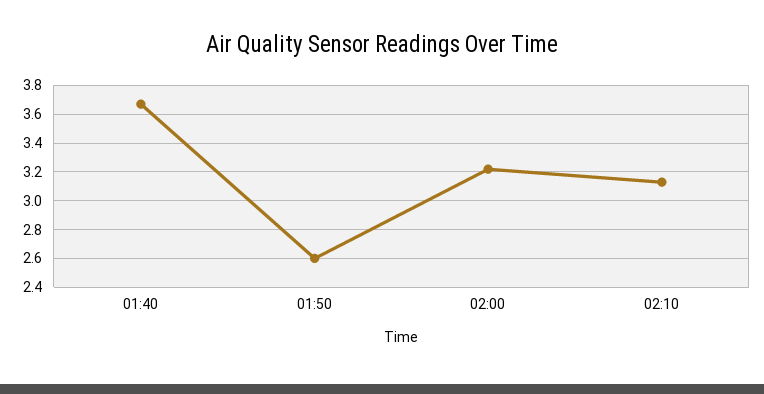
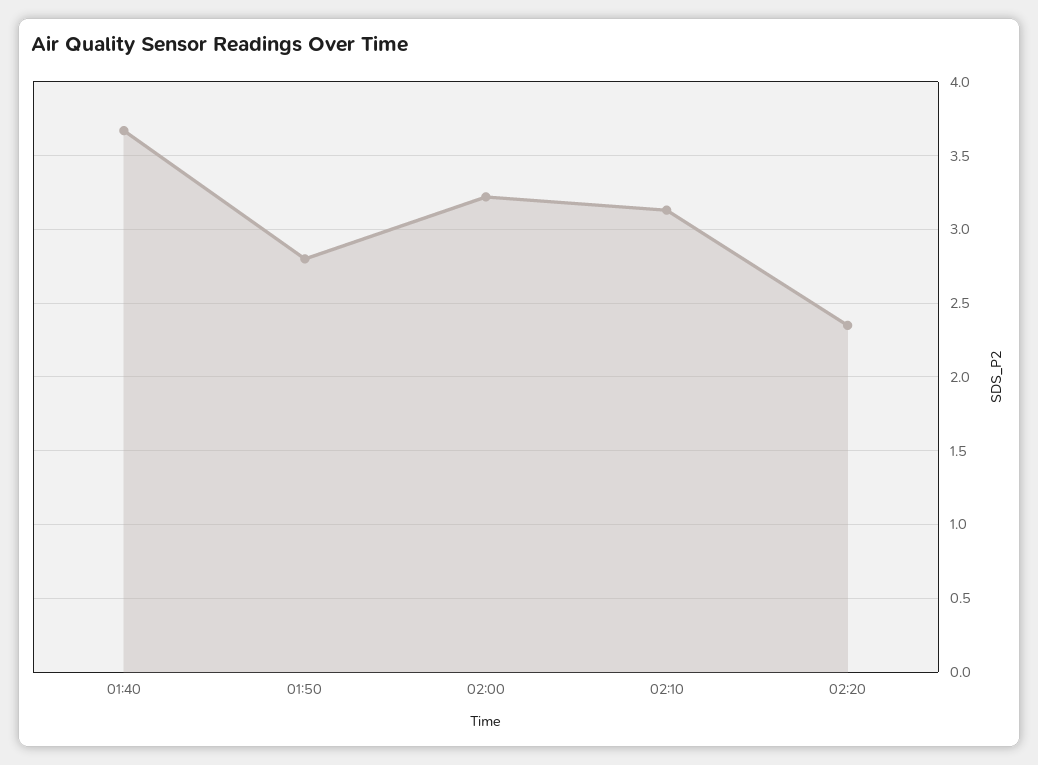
01:50: 2.6 -> 2.8
02:20: none -> 2.35

